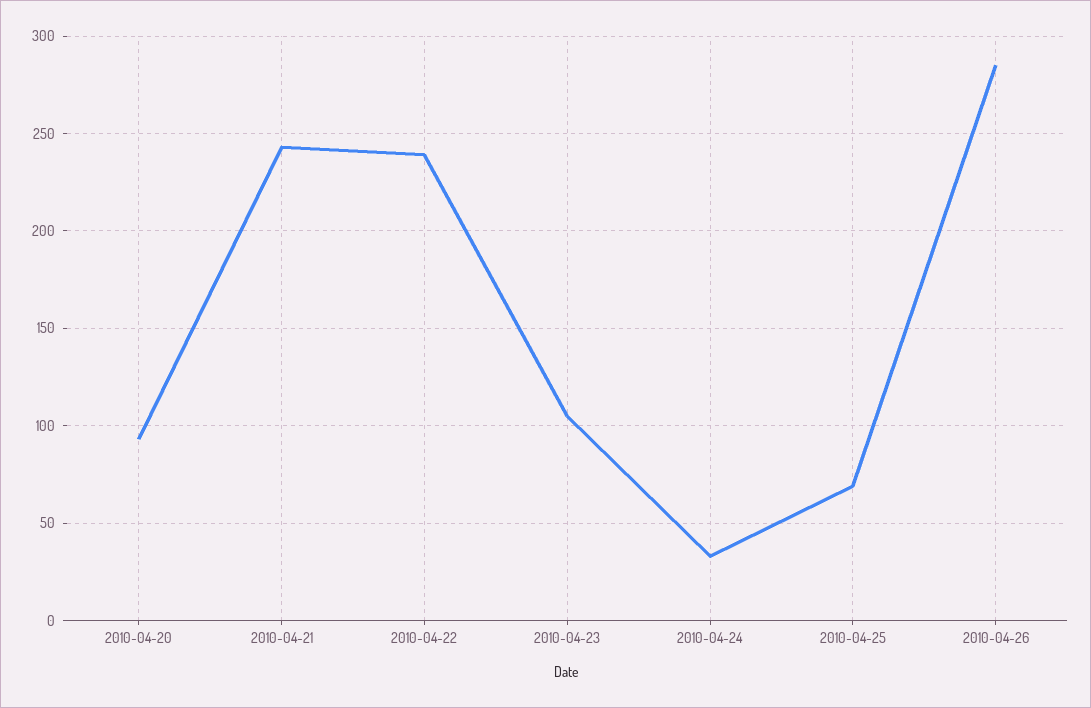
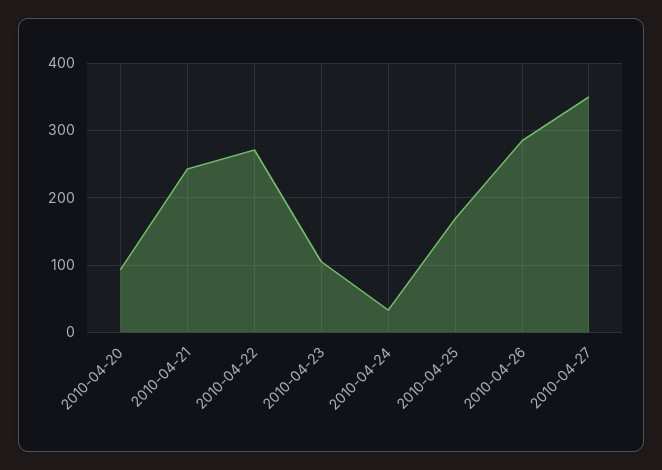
2010-04-22: 240 -> 270
2010-04-25: 70 -> 170
2010-04-27: none -> 350

